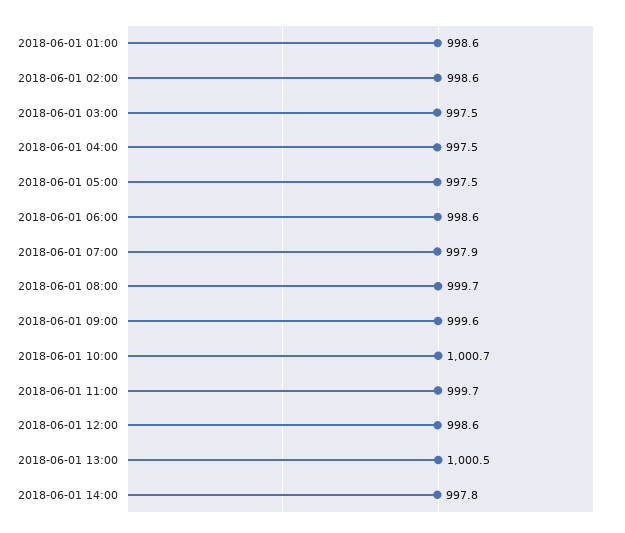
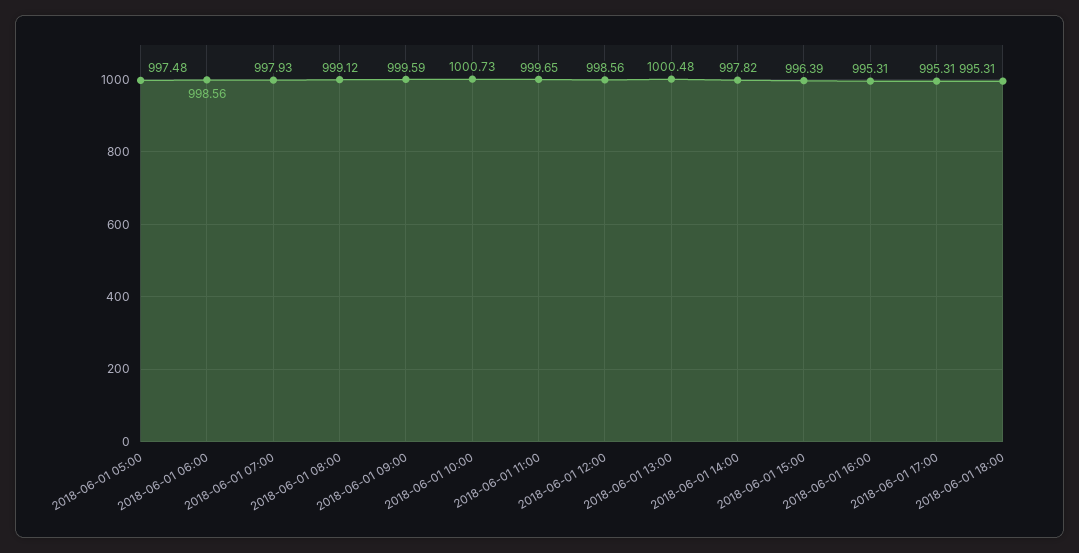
2018-06-01 01:00: 998.6 -> none
2018-06-01 02:00: 998.6 -> none
2018-06-01 03:00: 997.5 -> none
2018-06-01 04:00: 997.5 -> none
2018-06-01 08:00: 999.7 -> 999.12
2018-06-01 15:00: none -> 996.39
2018-06-01 16:00: none -> 995.31
2018-06-01 17:00: none -> 995.31
2018-06-01 18:00: none -> 995.31

